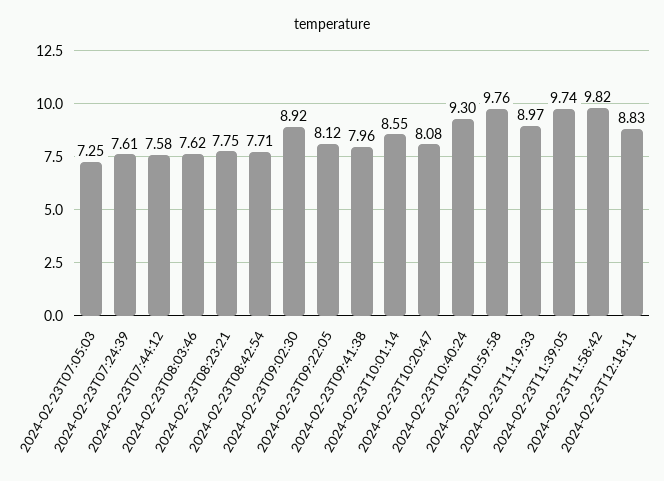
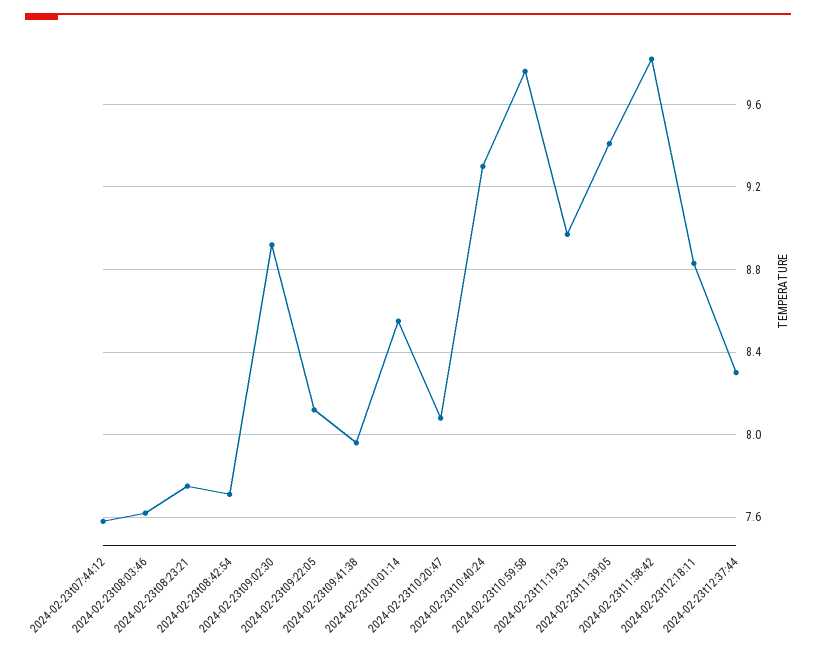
2024-02-23T07:05:03: 7.25 -> none
2024-02-23T07:24:39: 7.61 -> none
2024-02-23T11:39:05: 9.74 -> 9.4
2024-02-23t12:37:44: none -> 8.3

